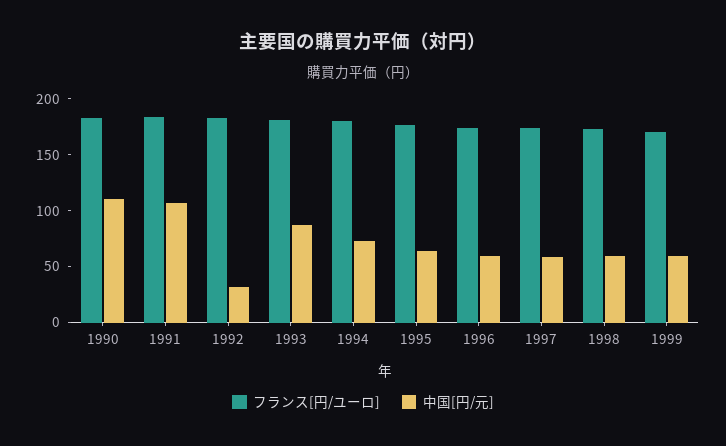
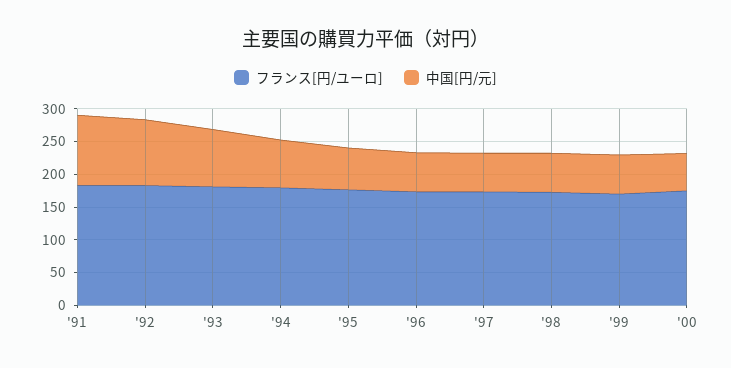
フランス[円/ユーロ], 1990: 180 -> none
中国[円/元], 1990: 110 -> none
中国[円/元], 1992: 30 -> 100
フランス[円/ユーロ], '00: none -> 175
中国[円/元], '00: none -> 50

